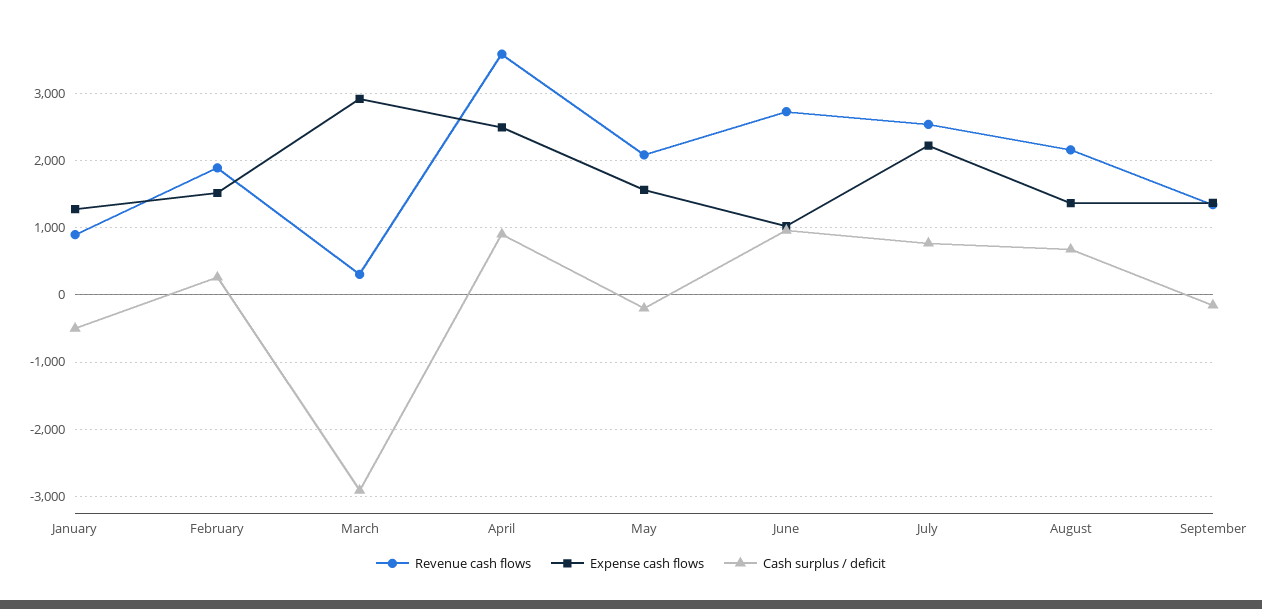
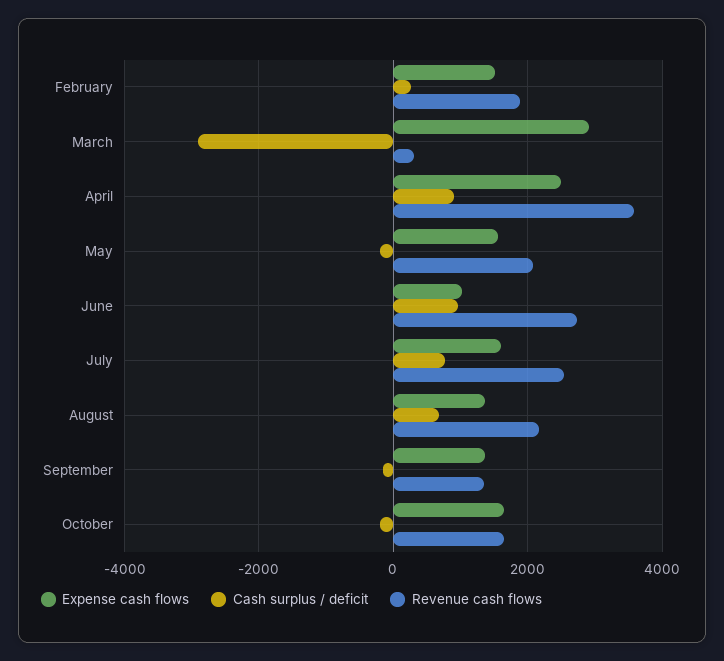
Revenue cash flows, January: 900 -> none
Expense cash flows, January: 1300 -> none
Cash surplus / deficit, January: -500 -> none
Expense cash flows, July: 2200 -> 1600
Expense cash flows, October: none -> 1600
Cash surplus / deficit, October: none -> -200
Revenue cash flows, October: none -> 1600

